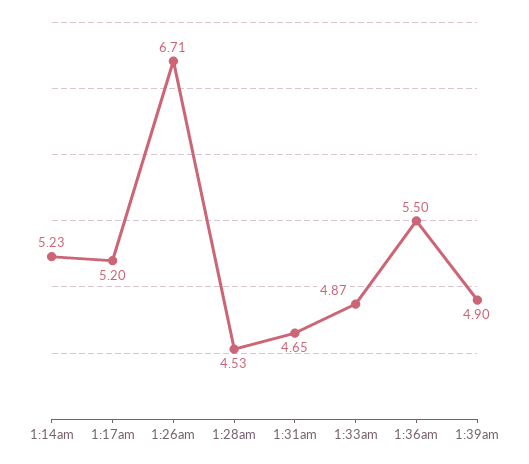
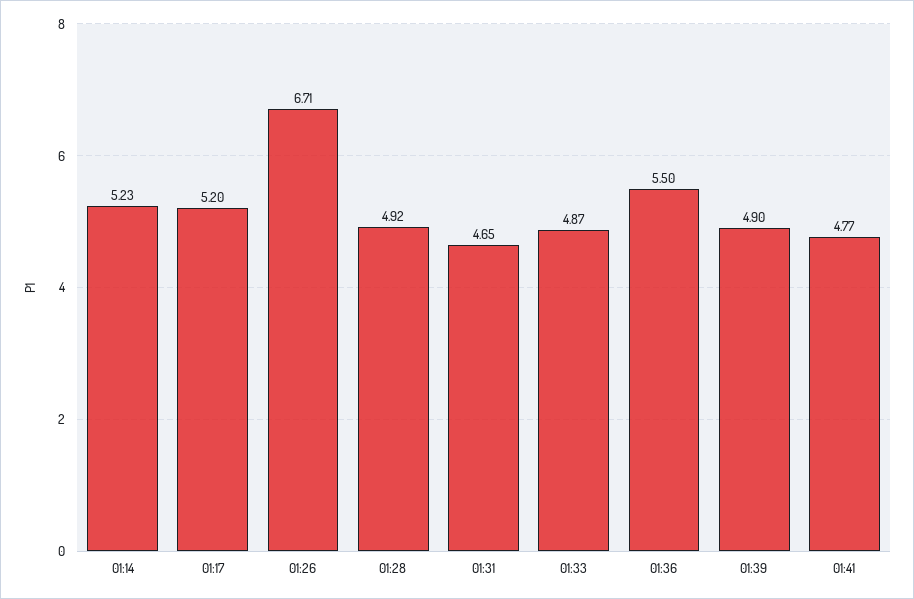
1:28am: 4.53 -> 4.92
01:41: none -> 4.77

